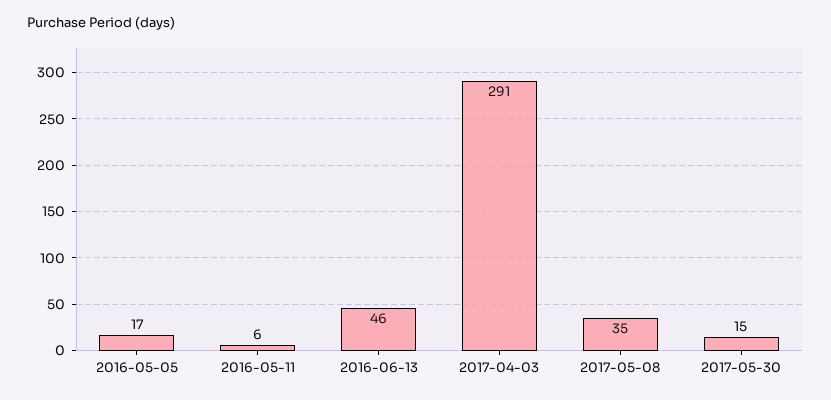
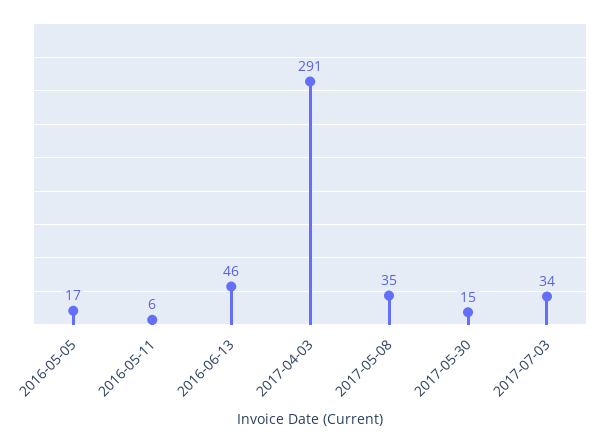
2017-07-03: none -> 34

